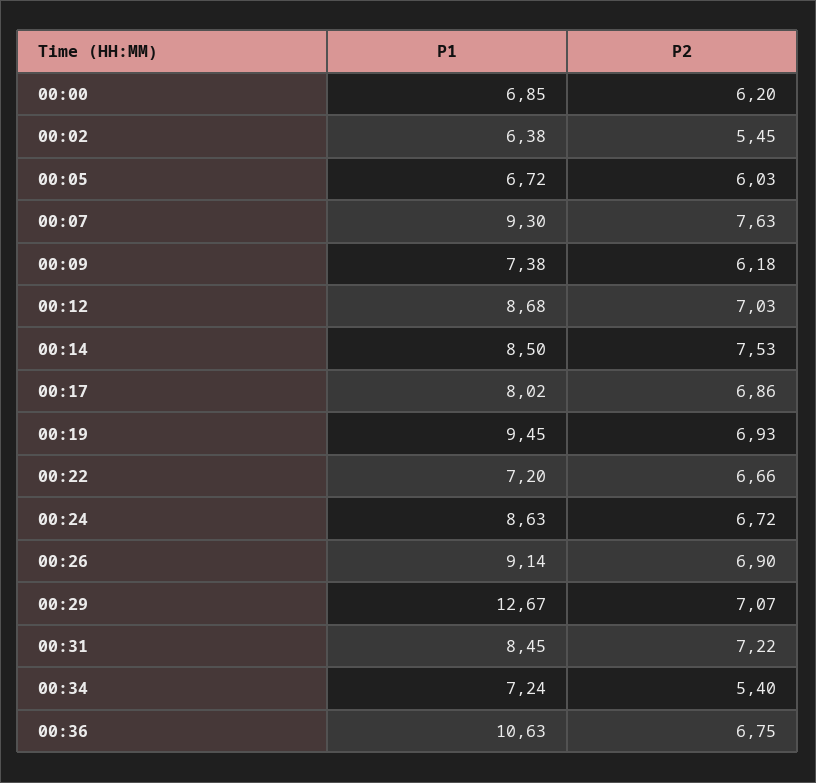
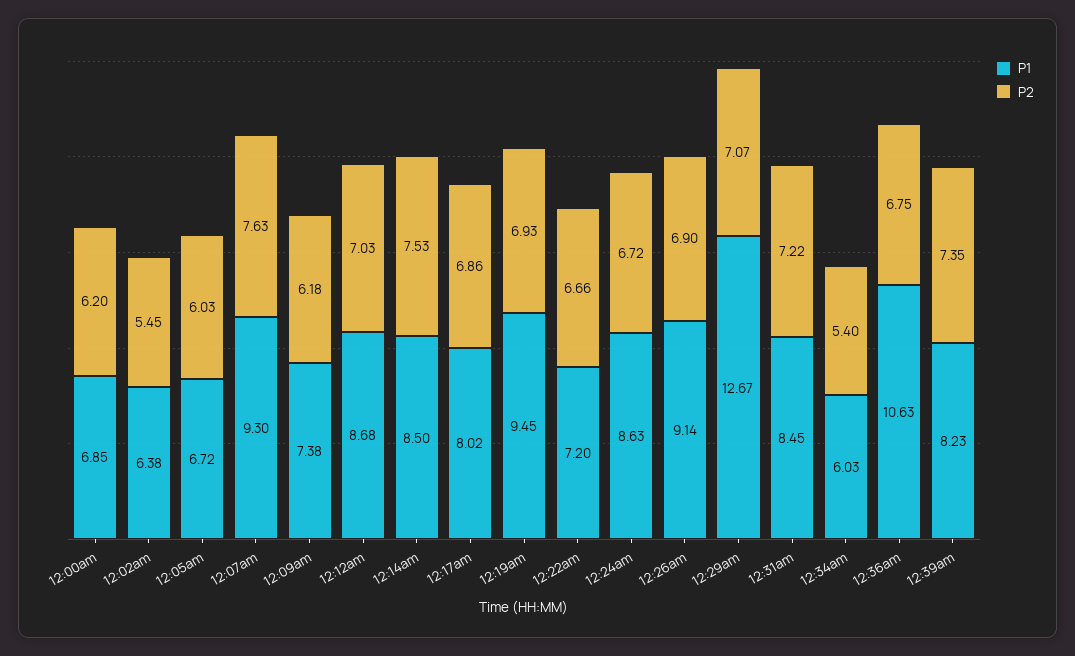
P1, 00:34: 7.24 -> 6.03
P1, 12:39am: none -> 8.23
P2, 12:39am: none -> 7.35

